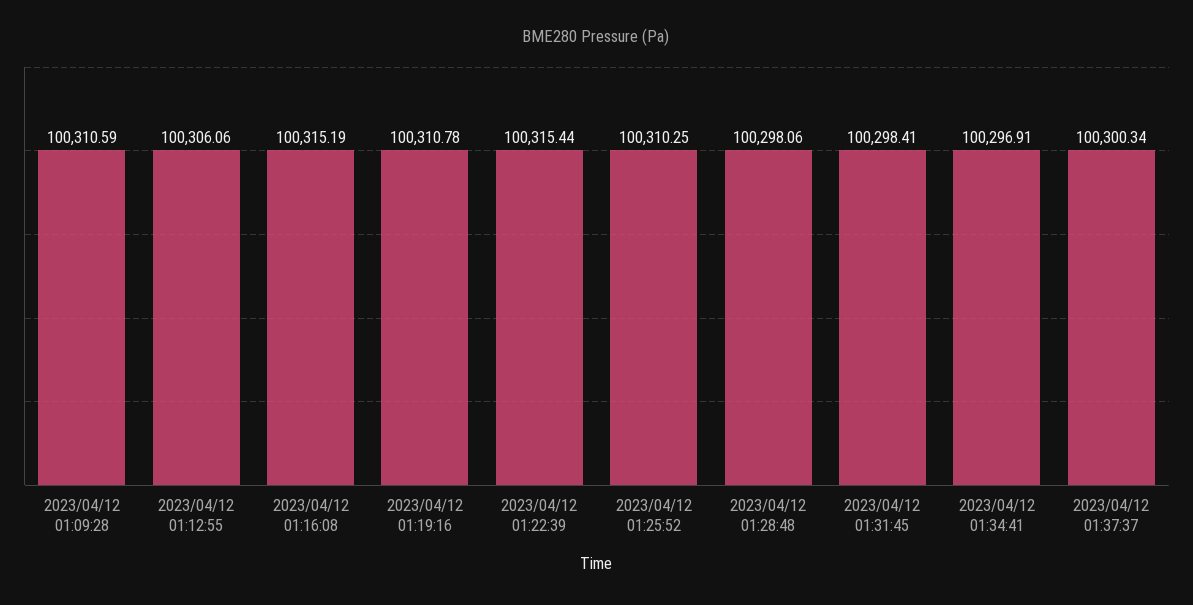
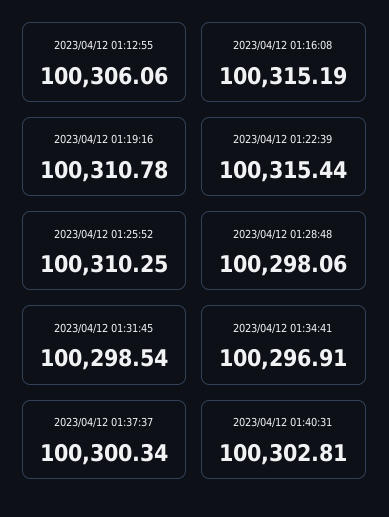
2023/04/12 01:09:28: 100310.59 -> none
2023/04/12 01:31:45: 100298.41 -> 100298.54
2023/04/12 01:40:31: none -> 100302.81

